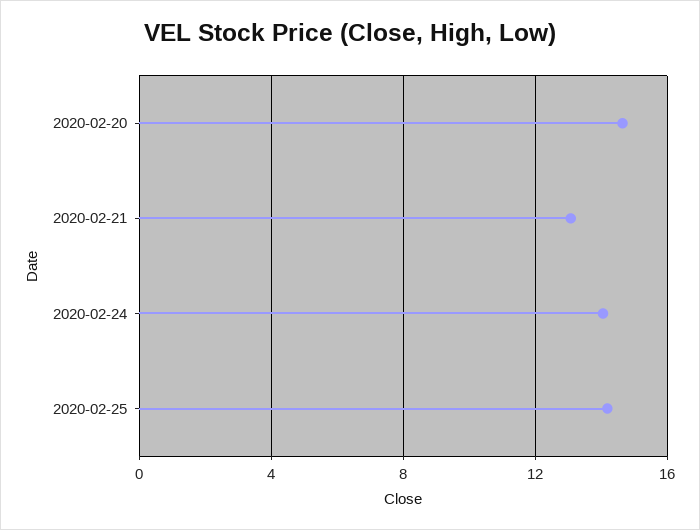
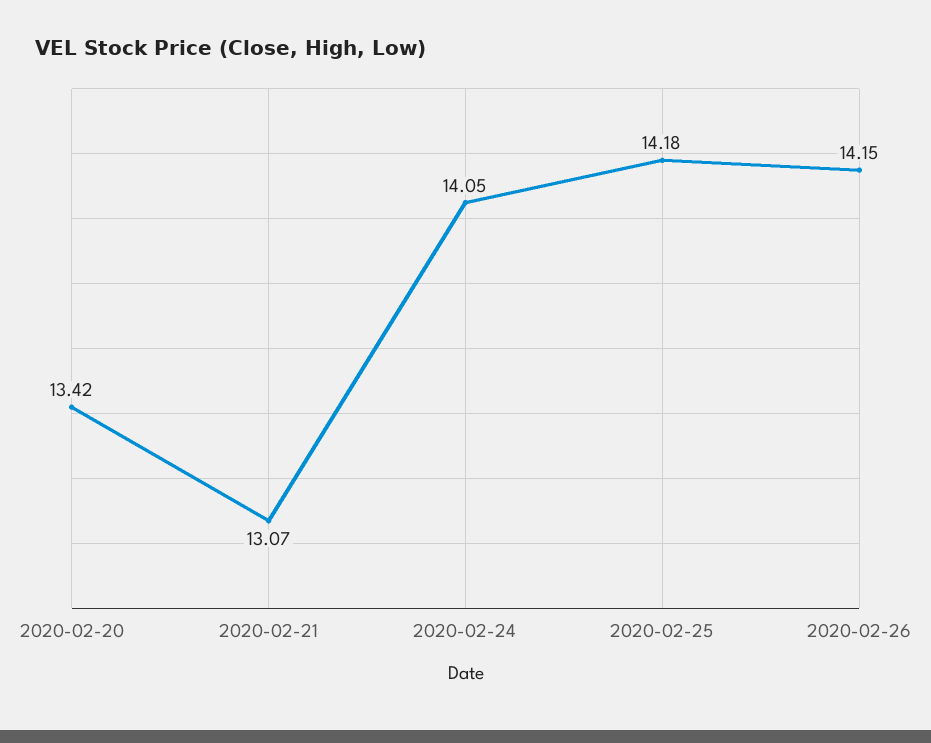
2020-02-20: 14.5 -> 13.42
2020-02-26: none -> 14.15

